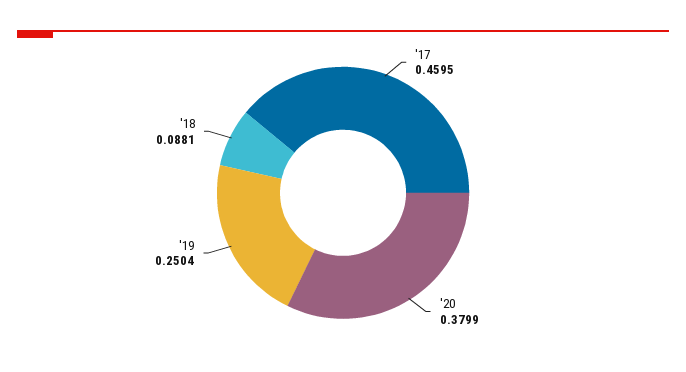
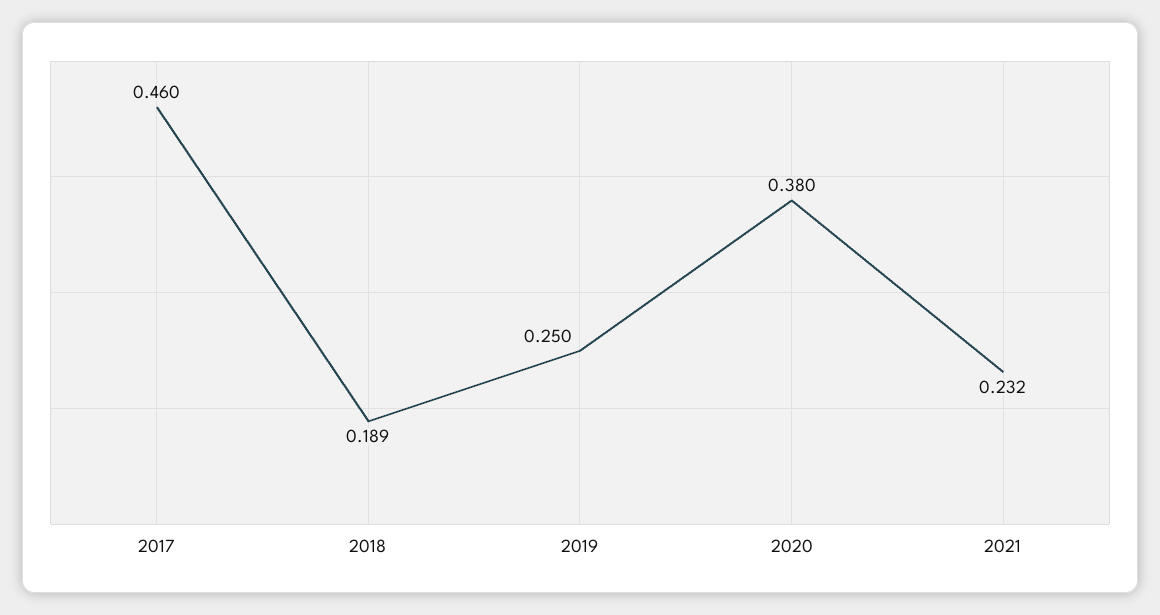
'18: 0.0881 -> 0.189
2021: none -> 0.232

